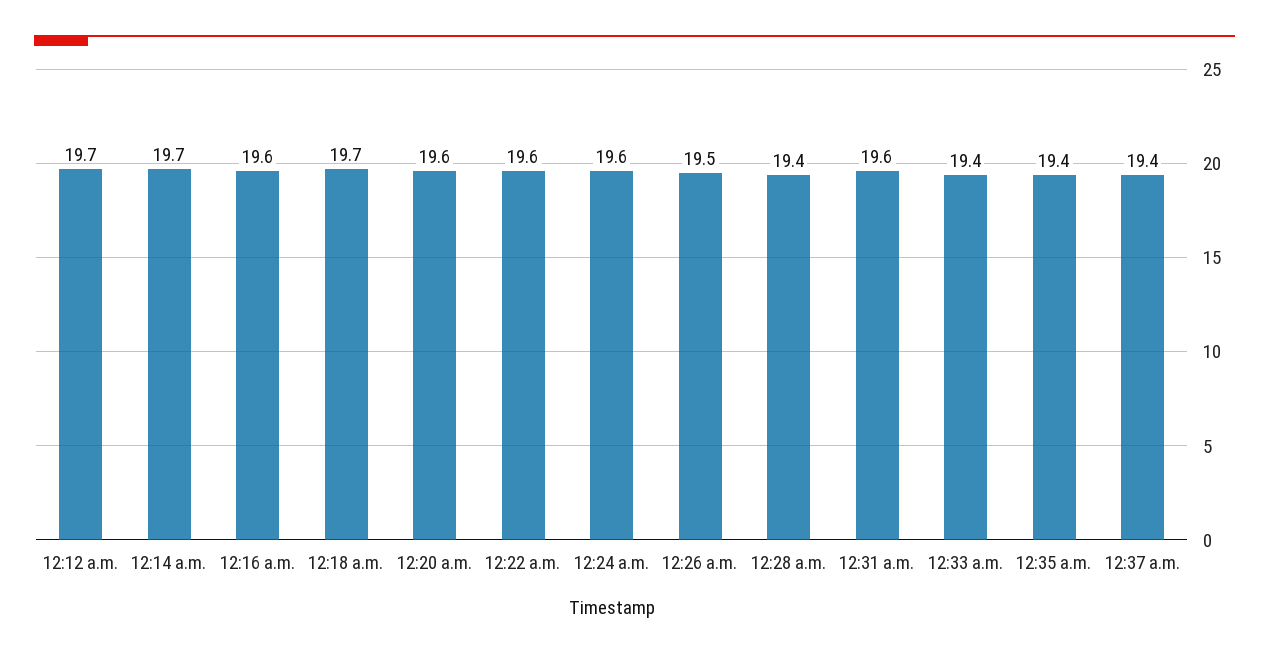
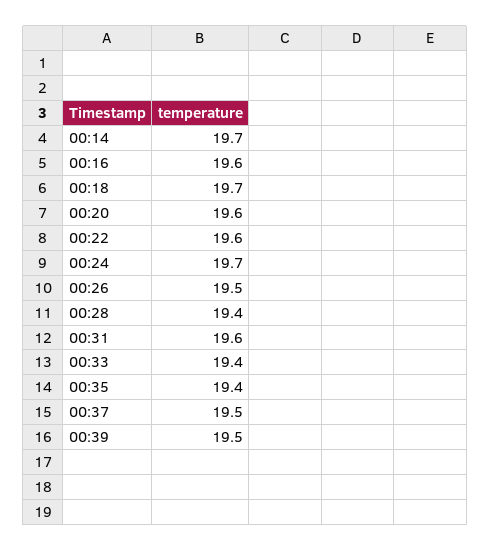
12:12 a.m.: 19.7 -> none
12:24 a.m.: 19.6 -> 19.7
12:37 a.m.: 19.4 -> 19.5
00:39: none -> 19.5

